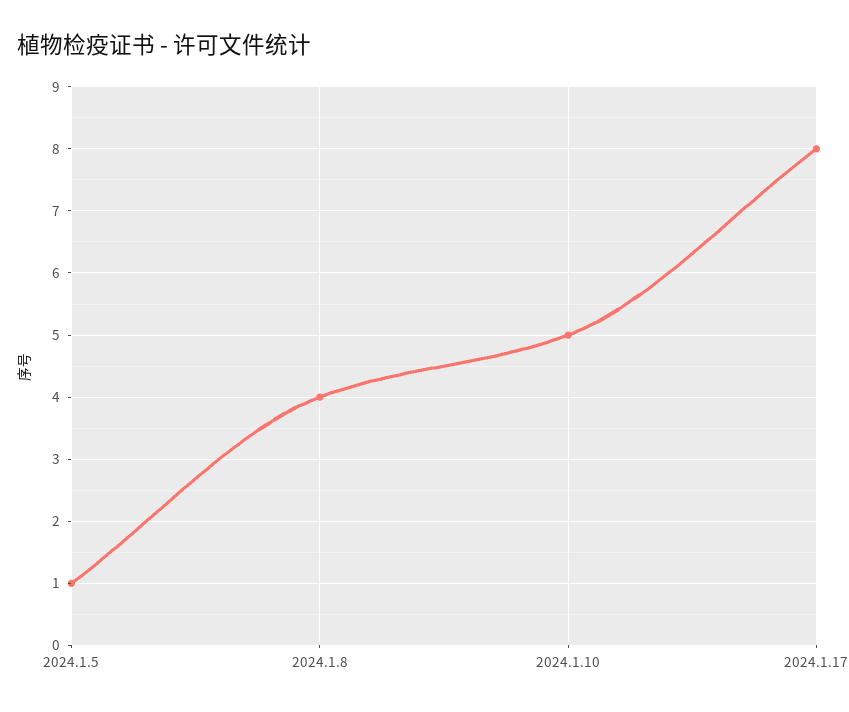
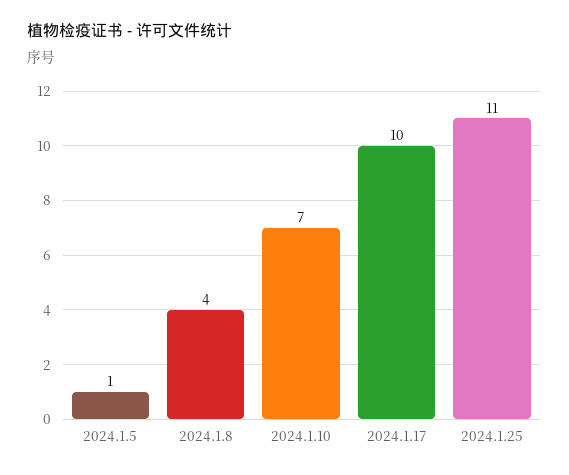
2024.1.10: 5 -> 7
2024.1.17: 8 -> 10
2024.1.25: none -> 11

